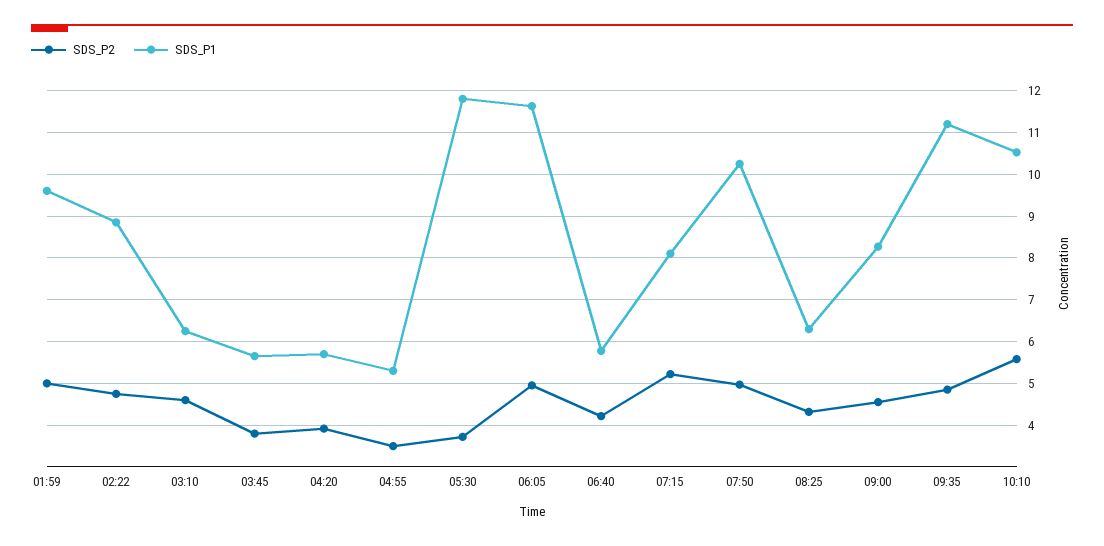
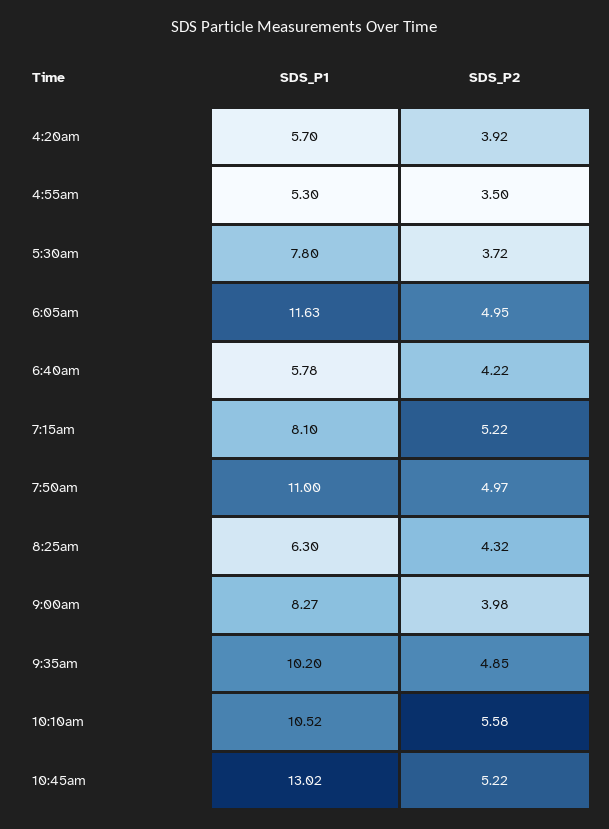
SDS_P2, 01:59: 5 -> none
SDS_P1, 01:59: 9.6 -> none
SDS_P2, 02:22: 4.8 -> none
SDS_P1, 02:22: 8.8 -> none
SDS_P2, 03:10: 4.6 -> none
SDS_P1, 03:10: 6.2 -> none
SDS_P2, 03:45: 3.8 -> none
SDS_P1, 03:45: 5.6 -> none
SDS_P1, 05:30: 11.8 -> 7.8
SDS_P1, 07:50: 10.2 -> 11
SDS_P2, 09:00: 4.6 -> 3.98
SDS_P1, 09:35: 11.2 -> 10.2
SDS_P1, 10:45am: none -> 13.02
SDS_P2, 10:45am: none -> 5.22

